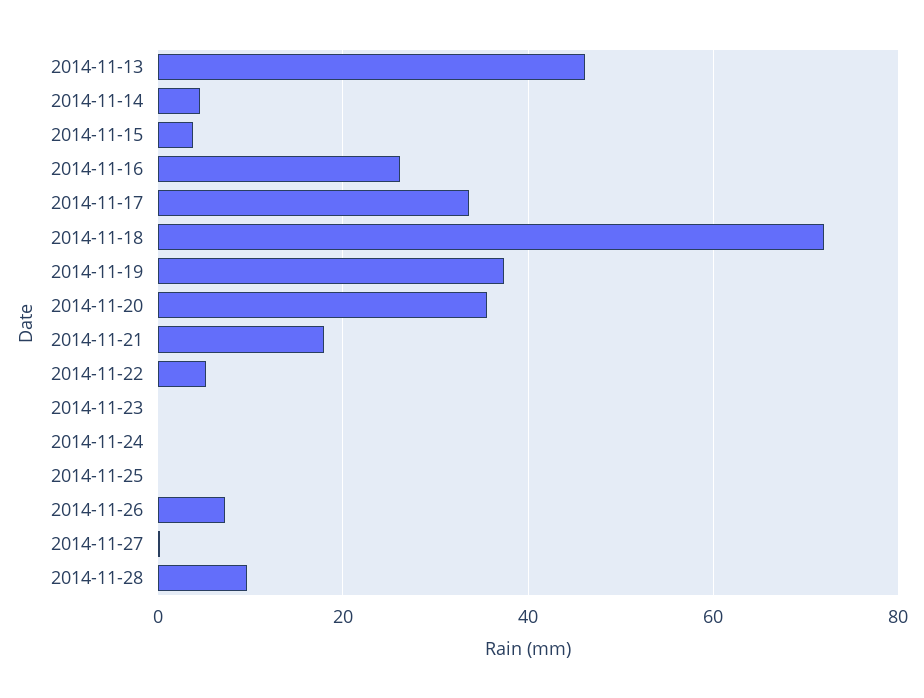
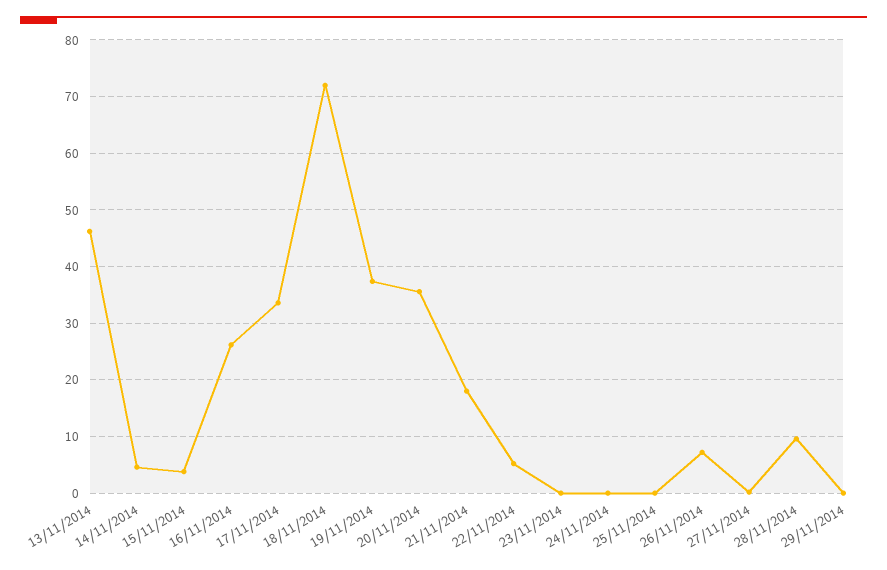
29/11/2014: none -> 0

